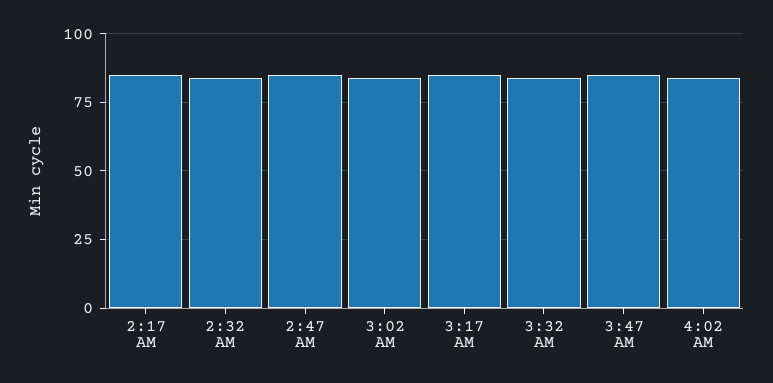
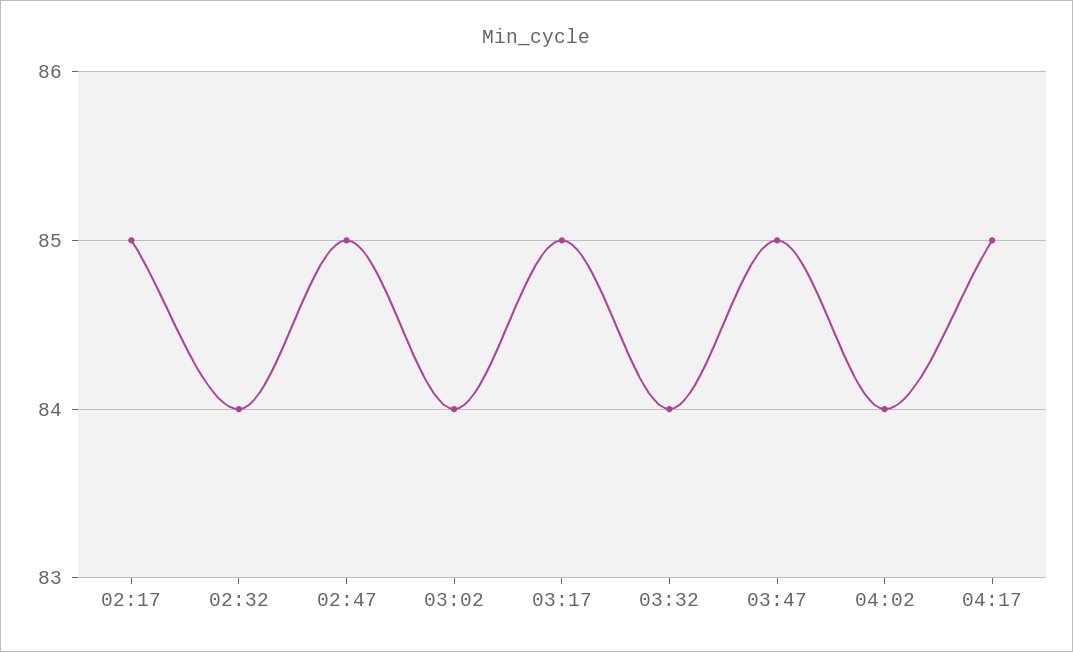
04:17: none -> 85

